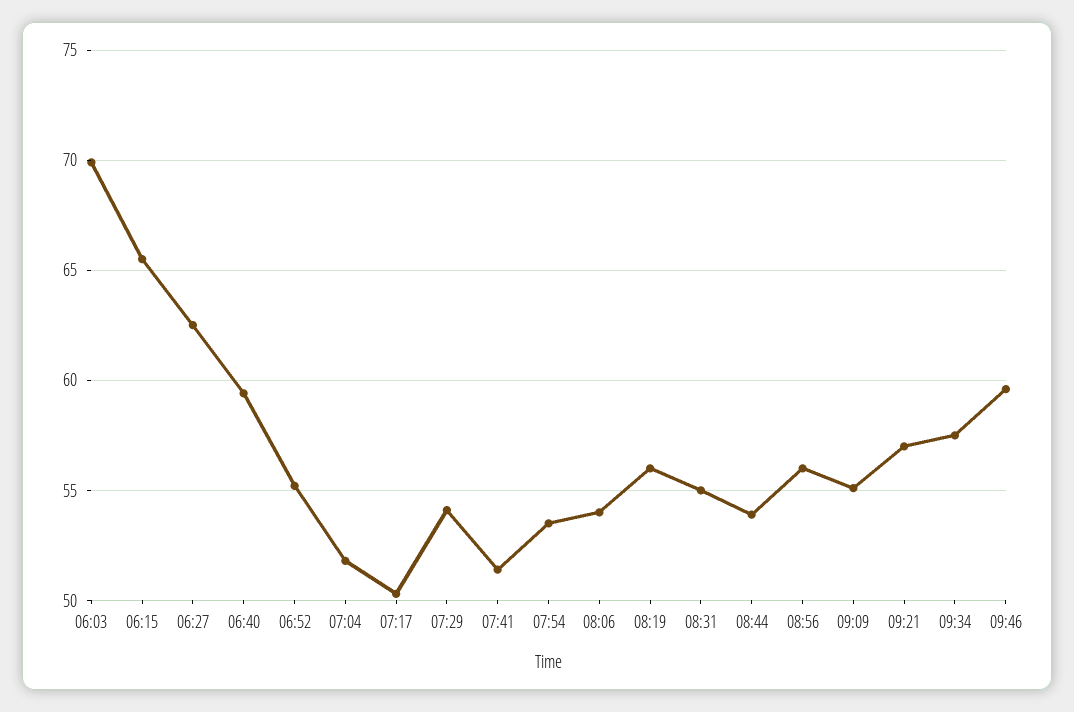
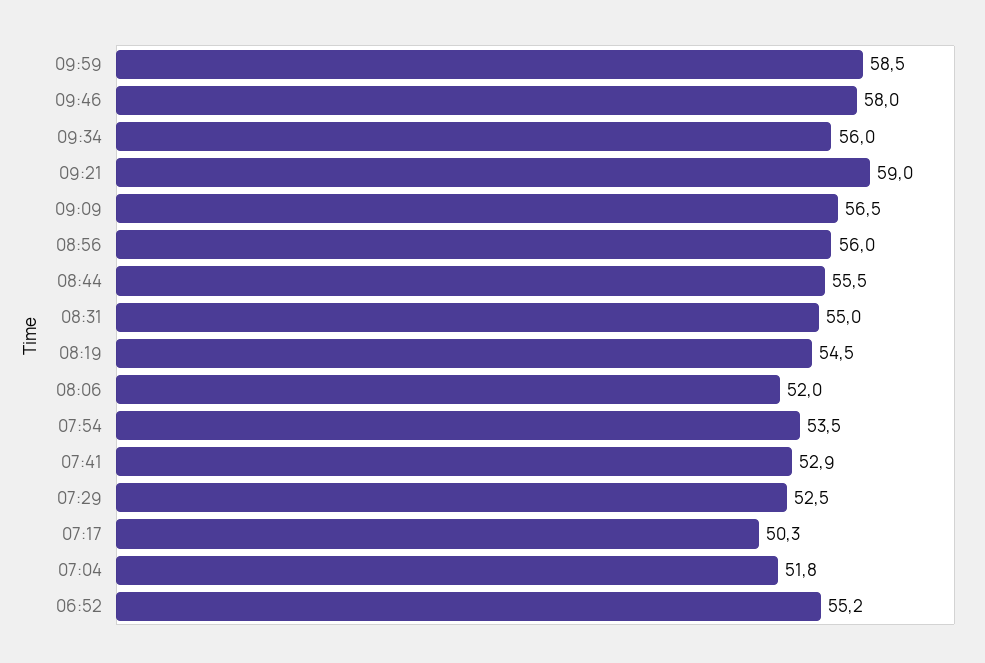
06:03: 70 -> none
06:15: 65.5 -> none
06:27: 62.5 -> none
06:40: 59.5 -> none
07:29: 54 -> 52.5
07:41: 51.5 -> 52.9
08:06: 54 -> 52
08:19: 56 -> 54.5
08:44: 54 -> 55.5
09:09: 55 -> 56.5
09:21: 57 -> 59
09:34: 57.5 -> 56
09:46: 59.5 -> 58
09:59: none -> 58.5

